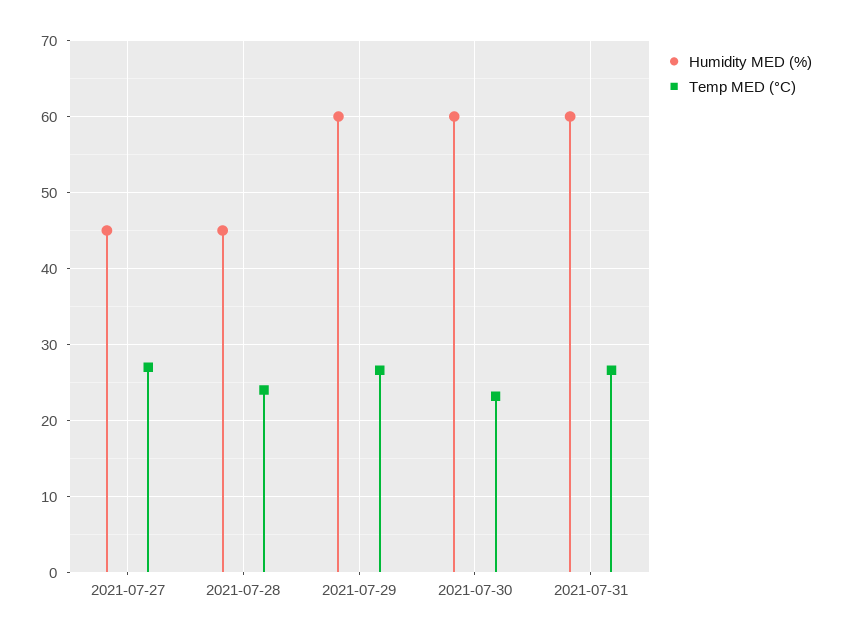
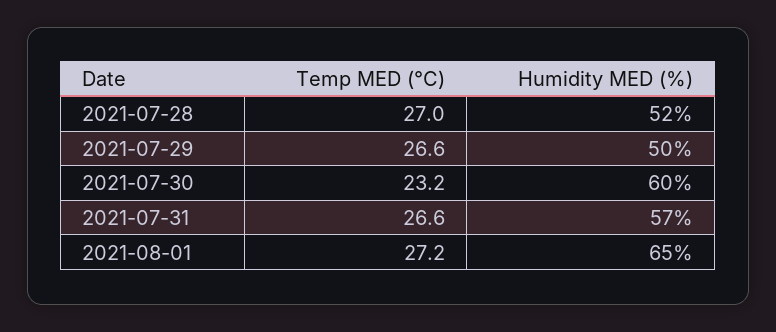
Humidity MED (%), 2021-07-27: 45 -> none
Temp MED (°C), 2021-07-27: 27 -> none
Humidity MED (%), 2021-07-28: 45 -> 52
Temp MED (°C), 2021-07-28: 24 -> 27
Humidity MED (%), 2021-07-29: 60 -> 50
Humidity MED (%), 2021-07-31: 60 -> 57
Temp MED (°C), 2021-08-01: none -> 27.2
Humidity MED (%), 2021-08-01: none -> 65

